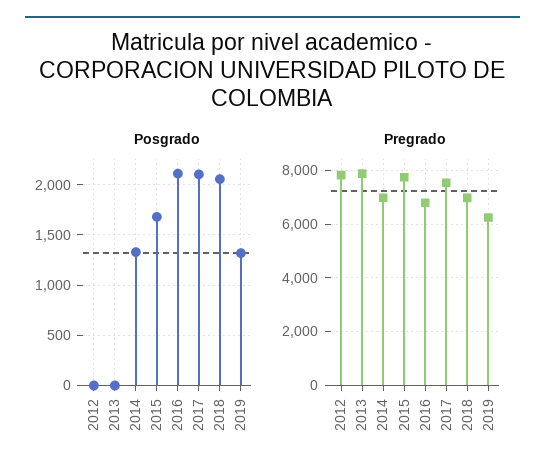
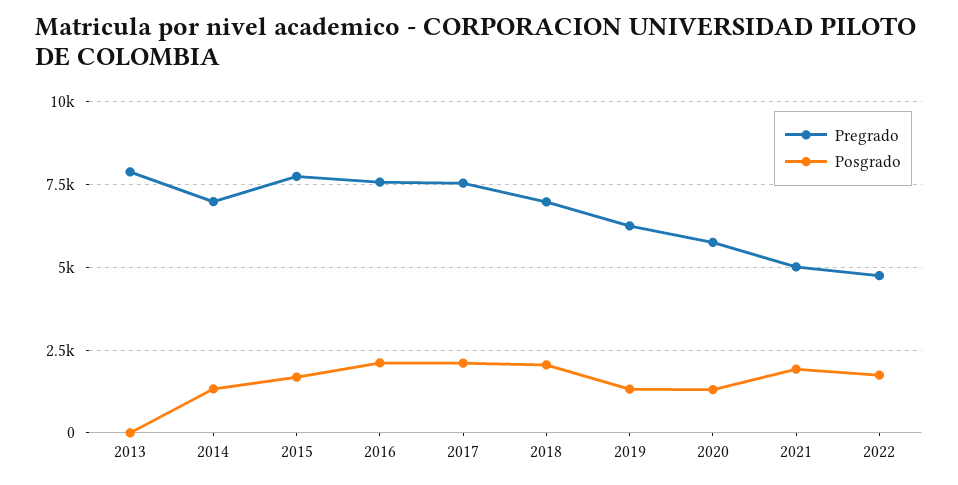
Posgrado, 2012: 0 -> none
Pregrado, 2012: 7750 -> none
Pregrado, 2016: 6750 -> 7500
Pregrado, 2020: none -> 5750
Posgrado, 2020: none -> 1250
Pregrado, 2021: none -> 5000
Posgrado, 2021: none -> 2000
Pregrado, 2022: none -> 4750
Posgrado, 2022: none -> 1750

